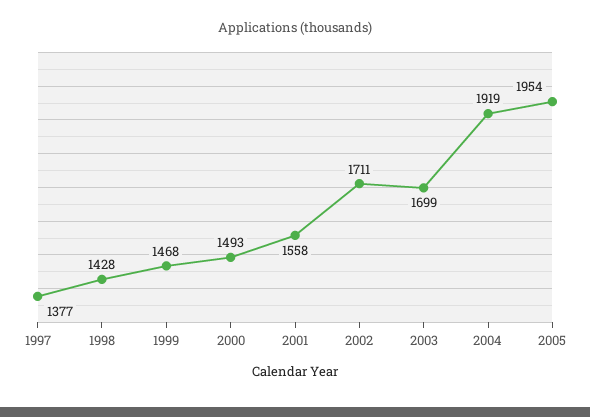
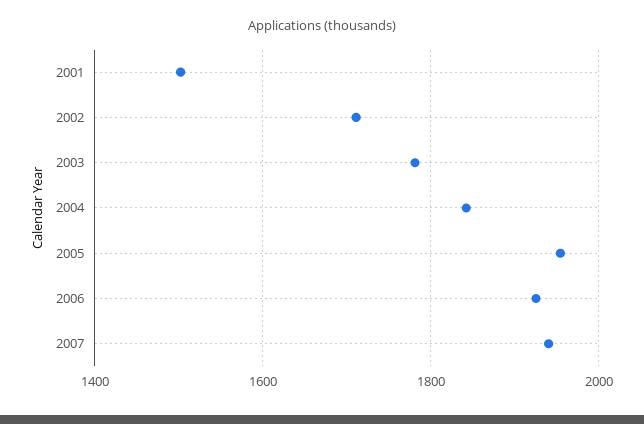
1997: 1377 -> none
1998: 1428 -> none
1999: 1468 -> none
2000: 1493 -> none
2001: 1558 -> 1500
2003: 1699 -> 1780
2004: 1919 -> 1840
2006: none -> 1920
2007: none -> 1940

